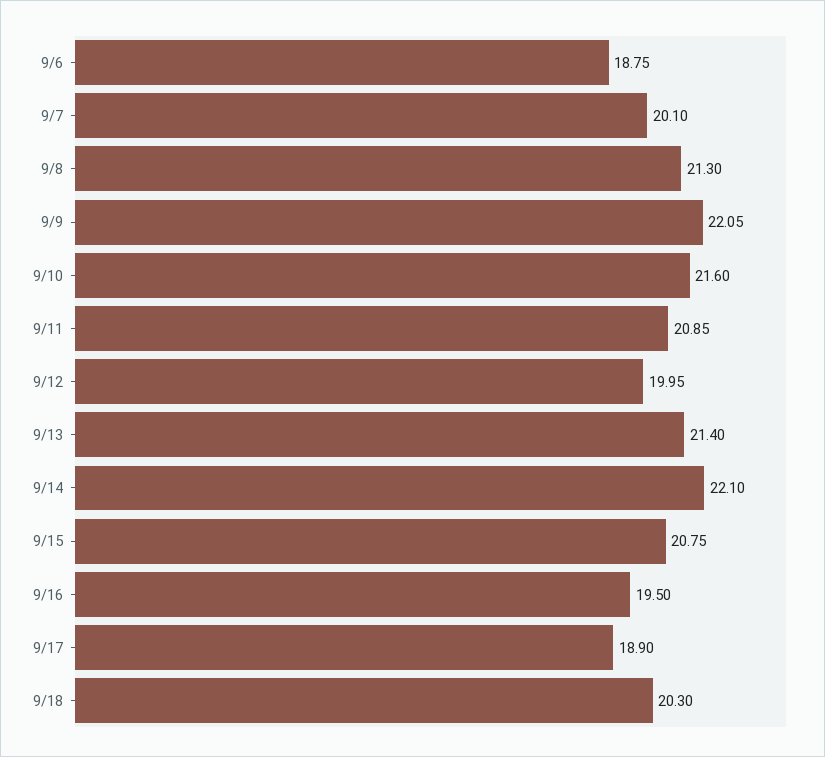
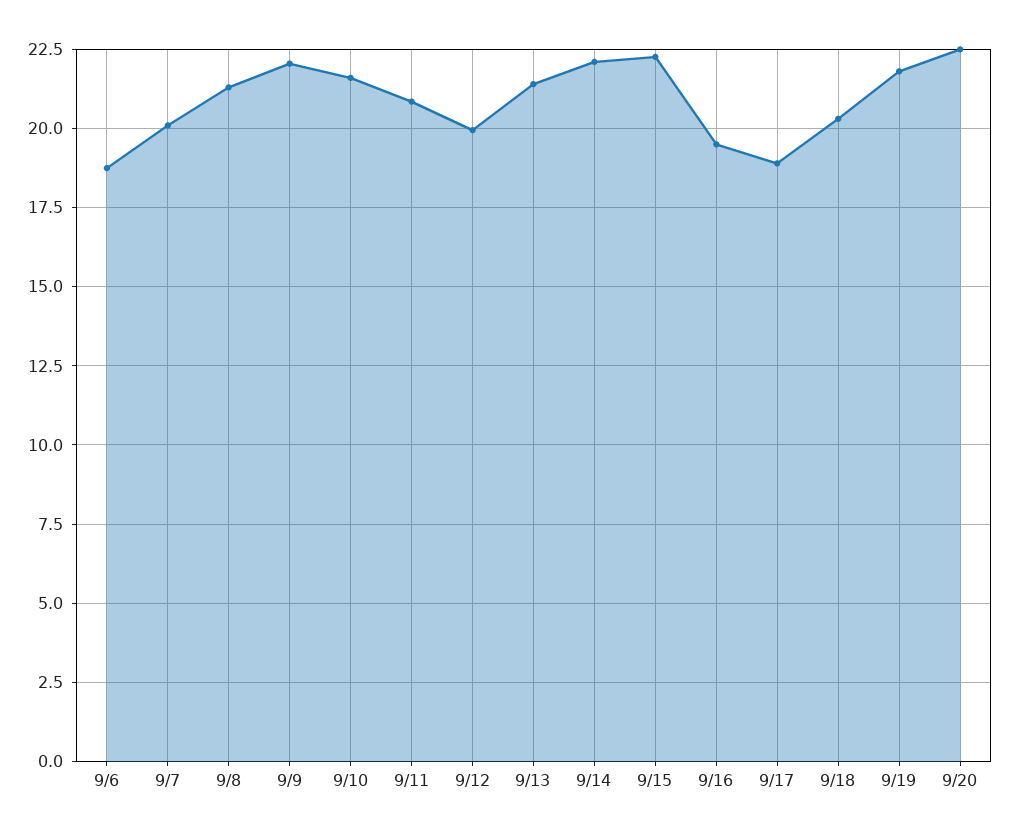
9/15: 20.75 -> 22.25
9/19: none -> 21.75
9/20: none -> 22.5

